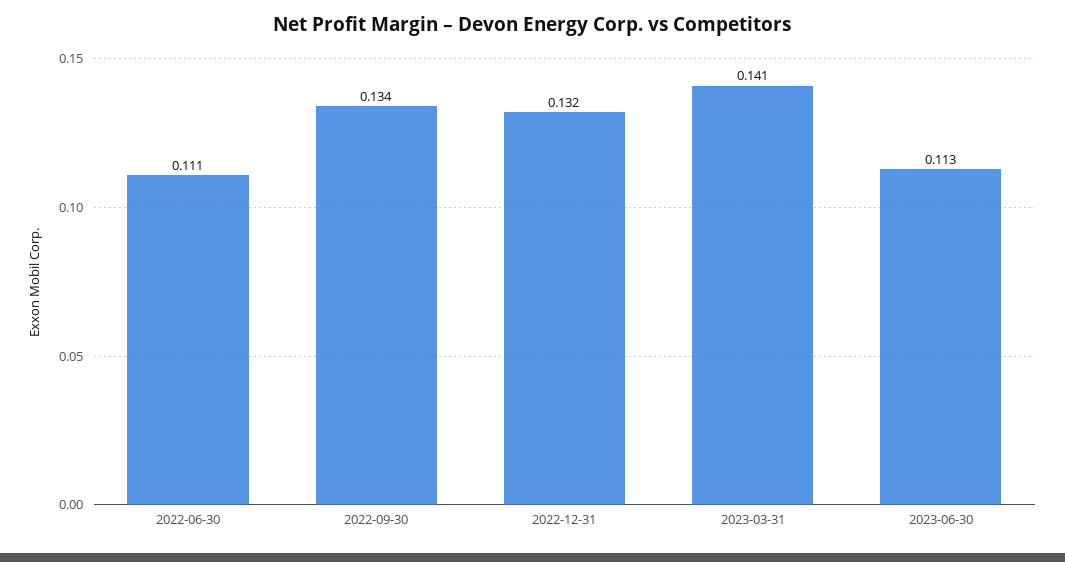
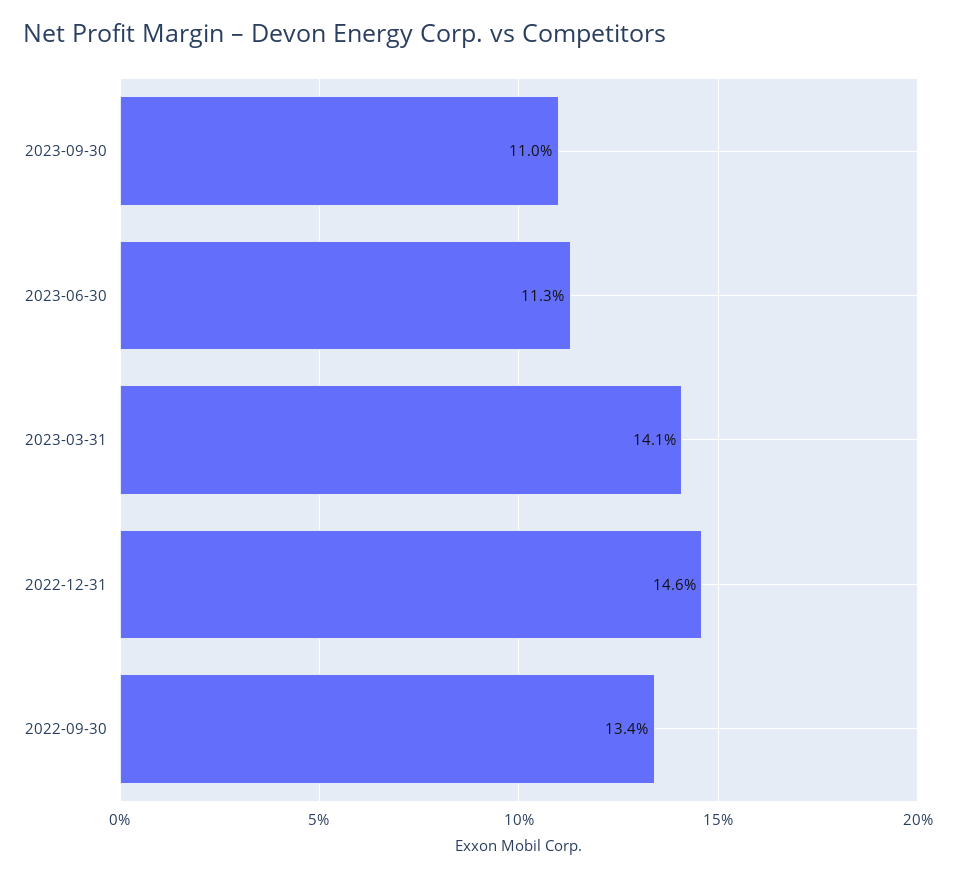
2022-06-30: 0.111 -> none
2022-12-31: 0.132 -> 0.146
2023-09-30: none -> 0.11

